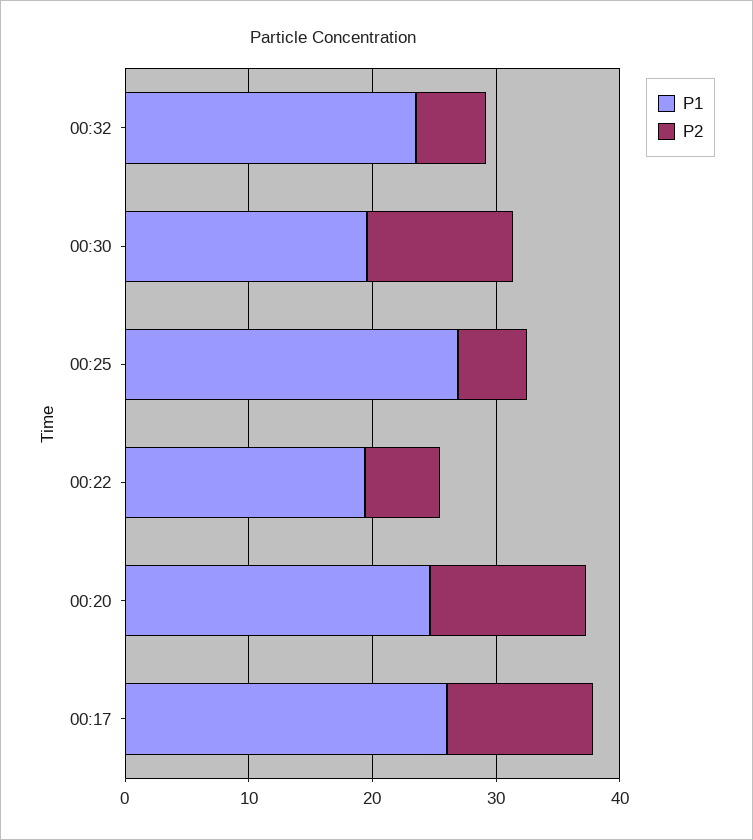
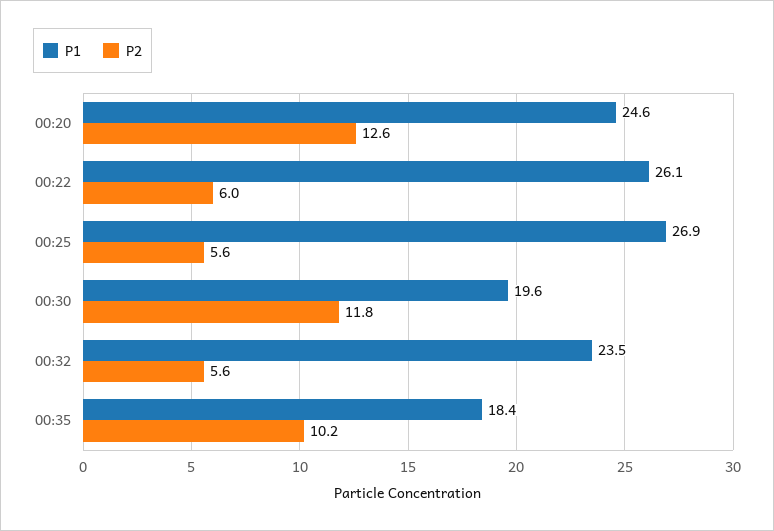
P1, 00:22: 20 -> 26.1
P1, 00:17: 26 -> none
P2, 00:17: 12 -> none
P1, 00:35: none -> 18.4
P2, 00:35: none -> 10.2

